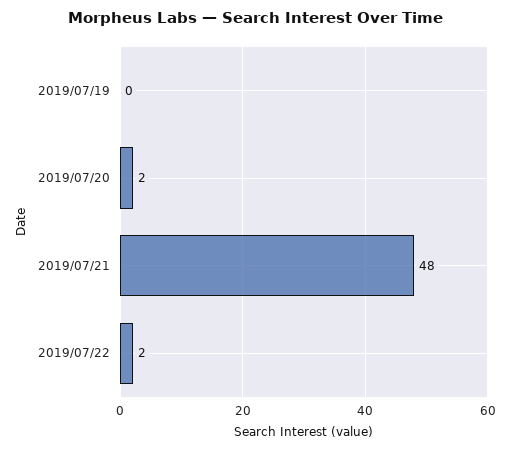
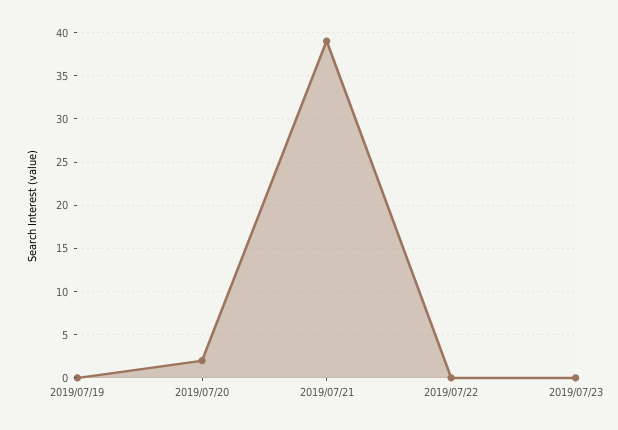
2019/07/21: 48 -> 39
2019/07/22: 2 -> 0
2019/07/23: none -> 0

